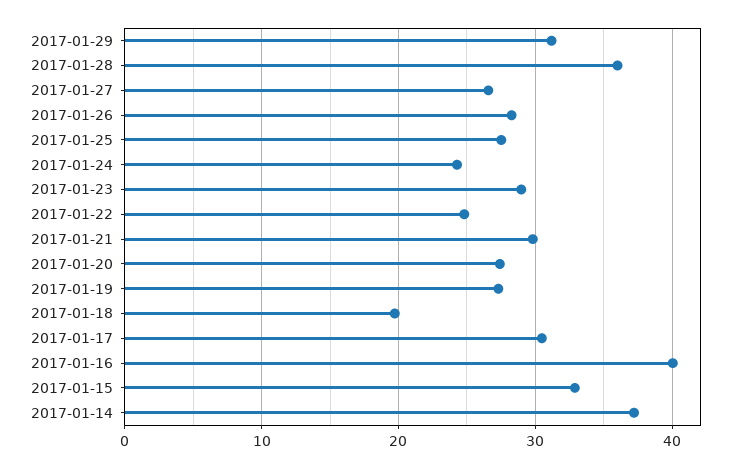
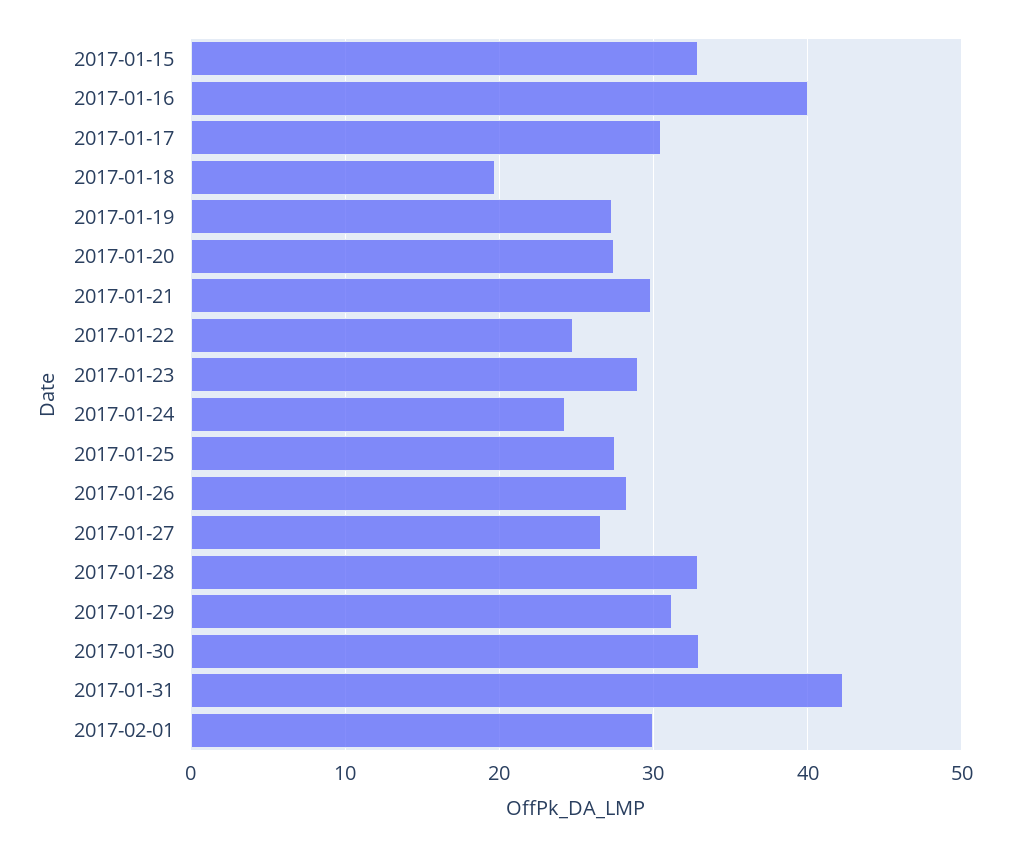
2017-01-28: 36 -> 33
2017-01-14: 37 -> none
2017-01-30: none -> 33
2017-01-31: none -> 42
2017-02-01: none -> 30

